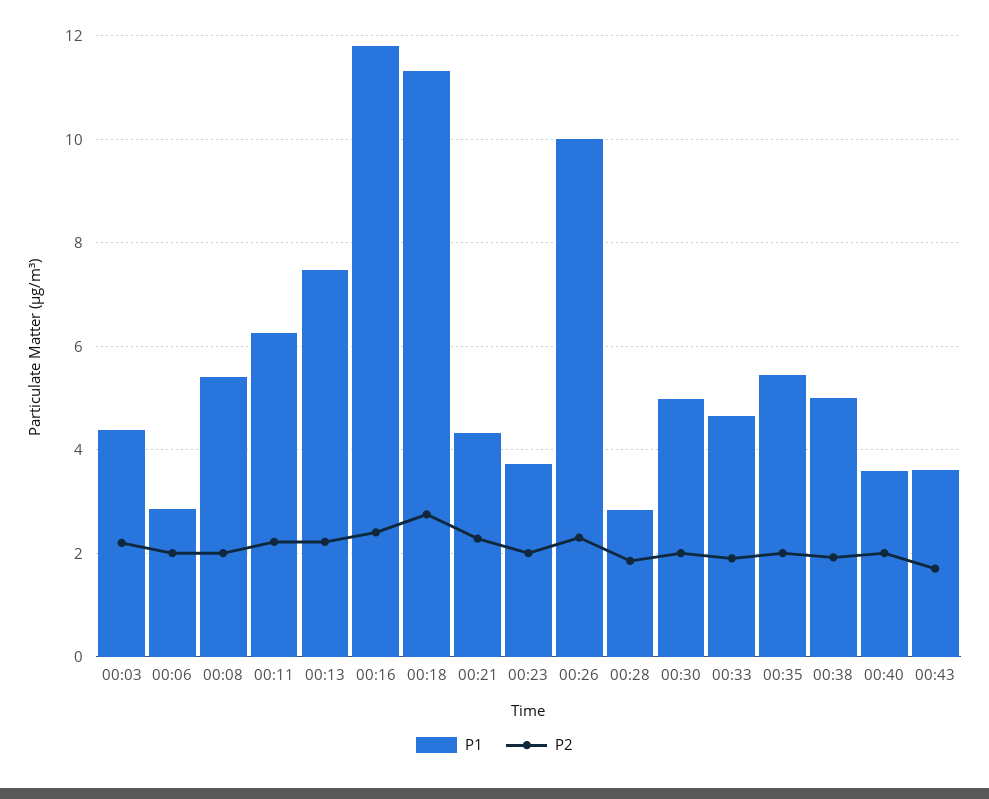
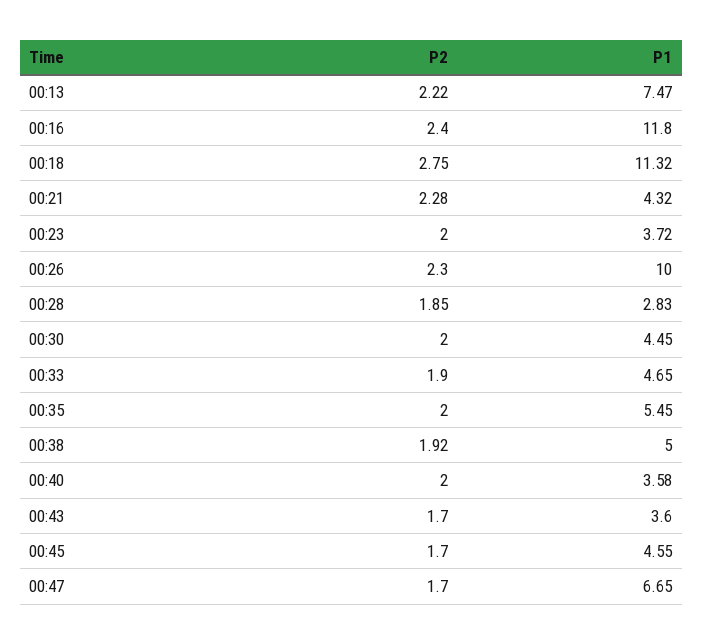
P1, 00:03: 4.4 -> none
P2, 00:03: 2.2 -> none
P1, 00:06: 2.8 -> none
P2, 00:06: 2 -> none
P1, 00:08: 5.4 -> none
P2, 00:08: 2 -> none
P1, 00:11: 6.2 -> none
P2, 00:11: 2.2 -> none
P1, 00:30: 5 -> 4.45
P2, 00:45: none -> 1.7
P1, 00:45: none -> 4.55
P2, 00:47: none -> 1.7
P1, 00:47: none -> 6.65

